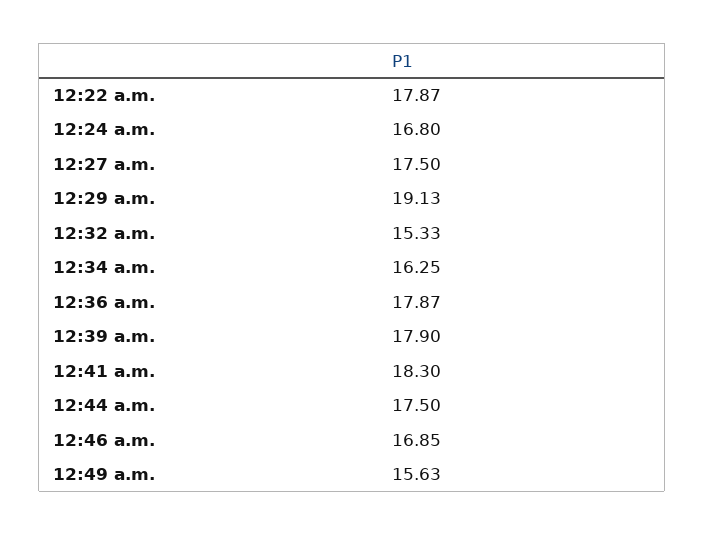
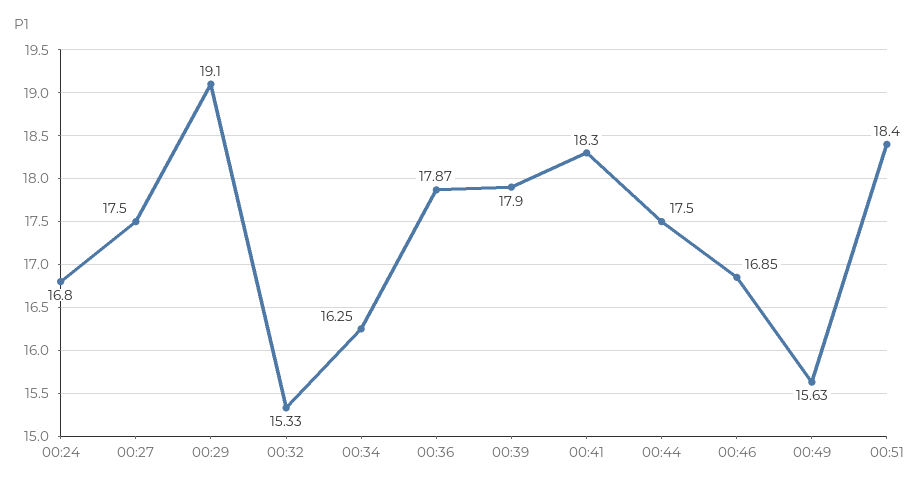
12:22 a.m.: 17.87 -> none
12:29 a.m.: 19.13 -> 19.1
00:51: none -> 18.4

